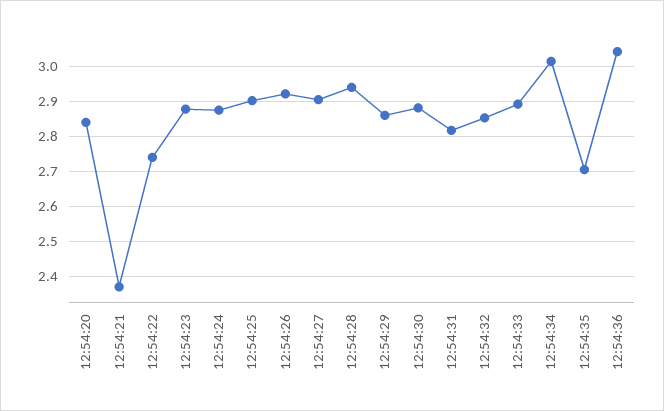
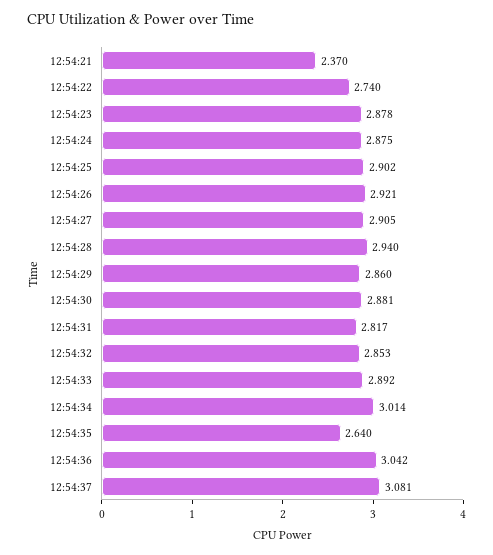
12:54:20: 2.84 -> none
12:54:35: 2.7 -> 2.64
12:54:37: none -> 3.081

